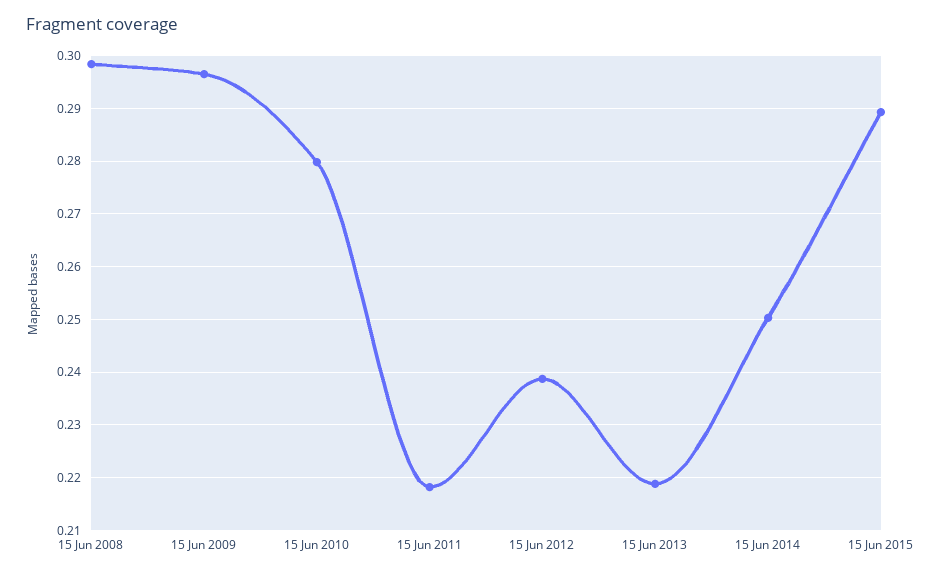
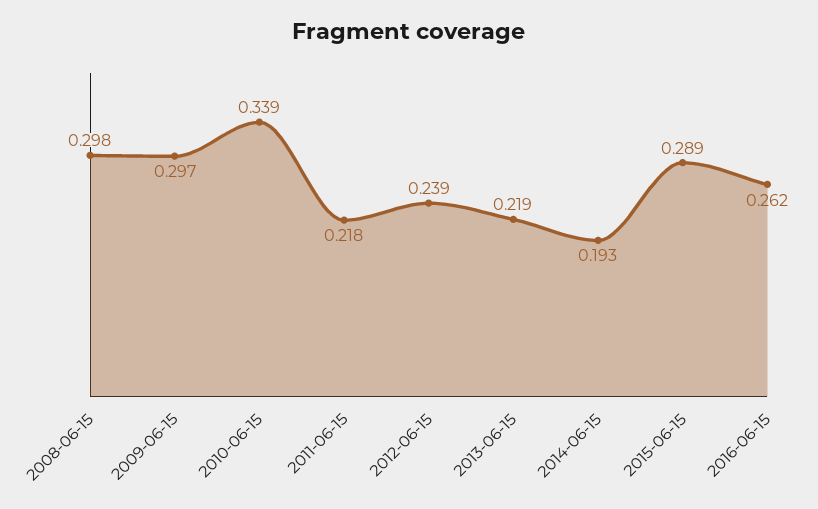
15 Jun 2010: 0.28 -> 0.339
15 Jun 2014: 0.25 -> 0.193
2016-06-15: none -> 0.262

